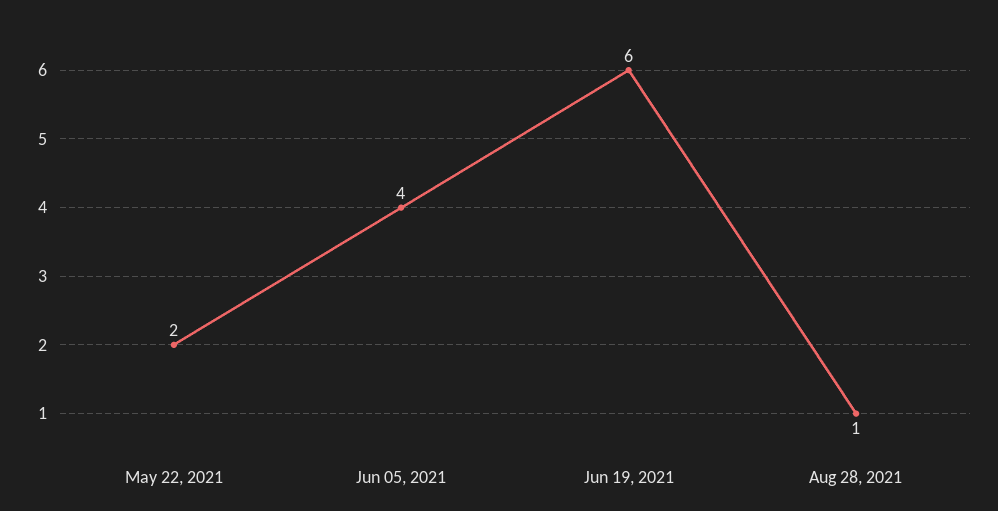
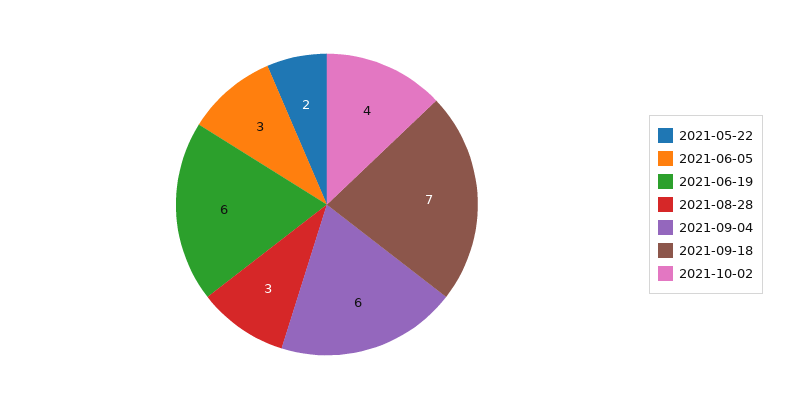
Jun 05, 2021: 4 -> 3
Aug 28, 2021: 1 -> 3
2021-09-04: none -> 6
2021-09-18: none -> 7
2021-10-02: none -> 4

